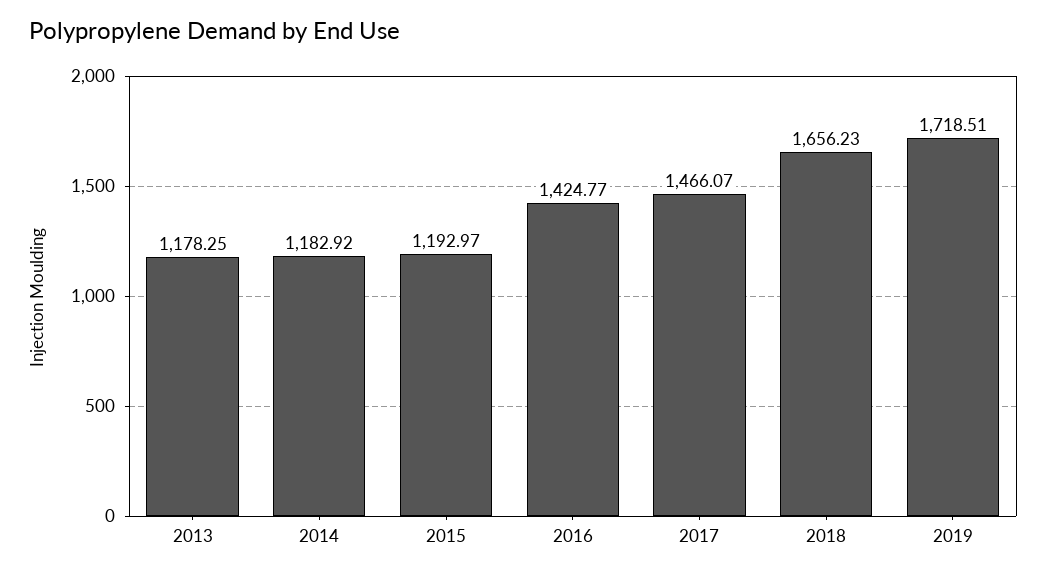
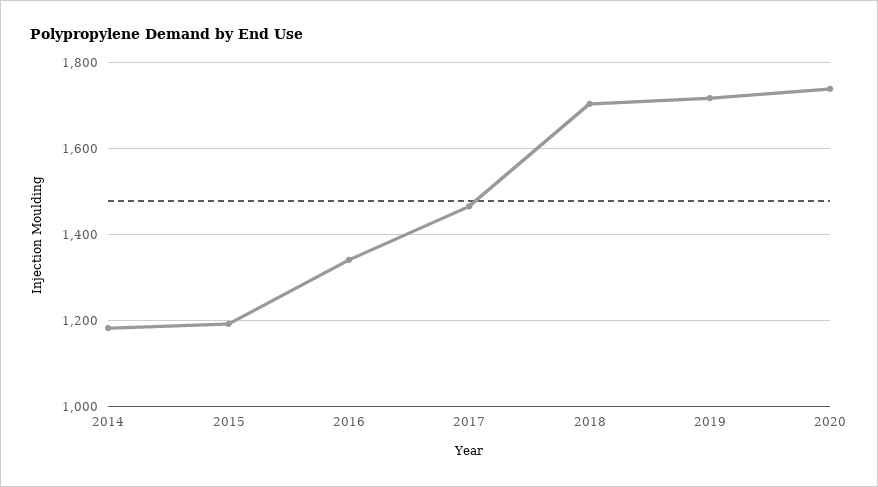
2013: 1178.25 -> none
2016: 1424.77 -> 1340
2018: 1656.23 -> 1700
2020: none -> 1740

